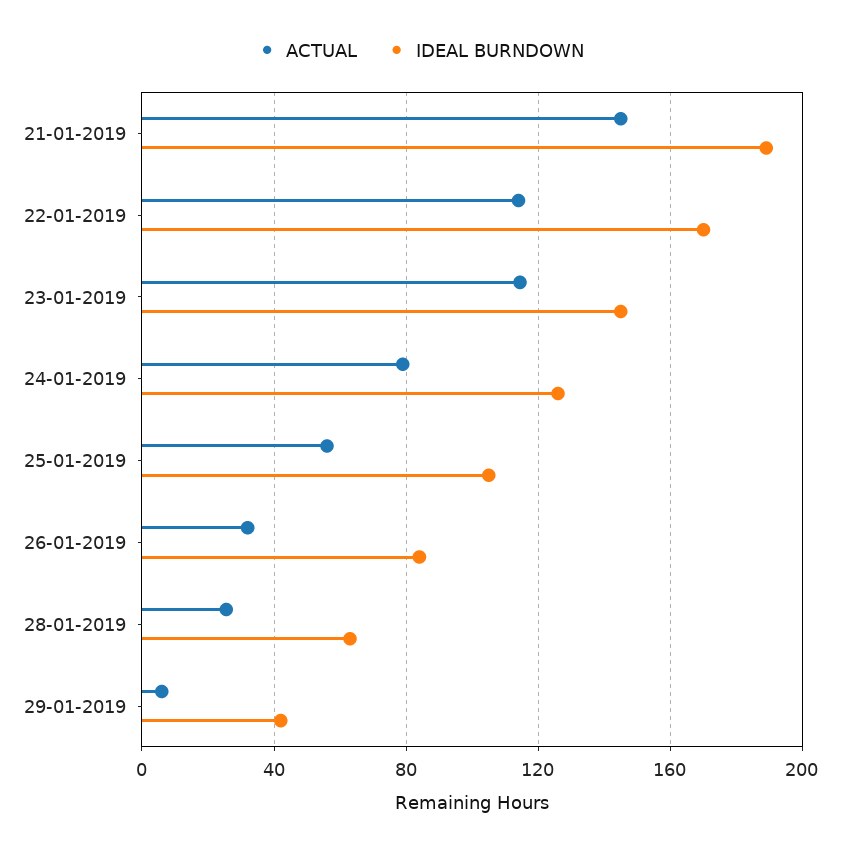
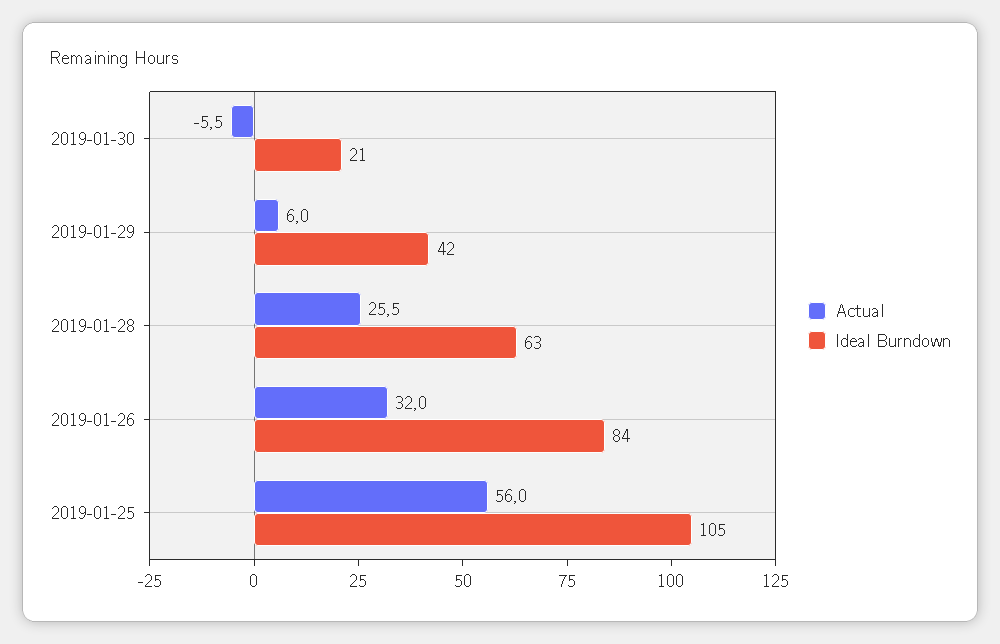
ACTUAL, 21-01-2019: 145 -> none
IDEAL BURNDOWN, 21-01-2019: 190 -> none
ACTUAL, 22-01-2019: 115 -> none
IDEAL BURNDOWN, 22-01-2019: 170 -> none
ACTUAL, 23-01-2019: 115 -> none
IDEAL BURNDOWN, 23-01-2019: 145 -> none
ACTUAL, 24-01-2019: 80 -> none
IDEAL BURNDOWN, 24-01-2019: 125 -> none
ACTUAL, 2019-01-30: none -> -5.5
IDEAL BURNDOWN, 2019-01-30: none -> 21

